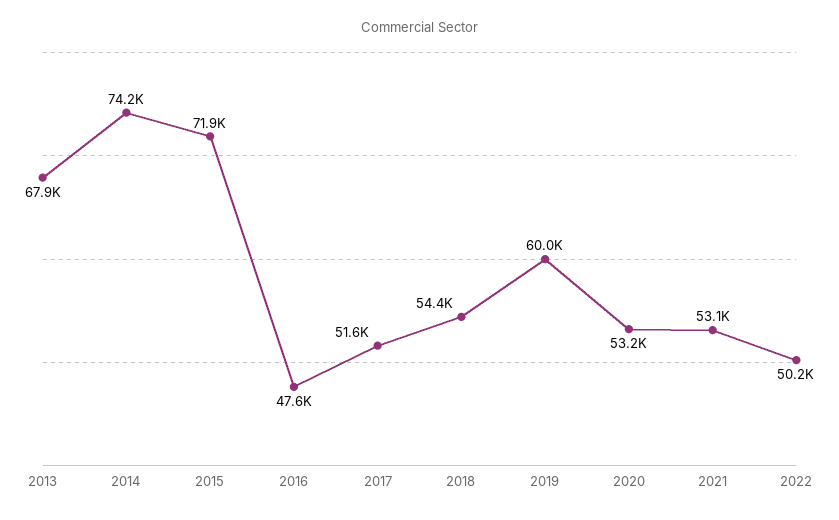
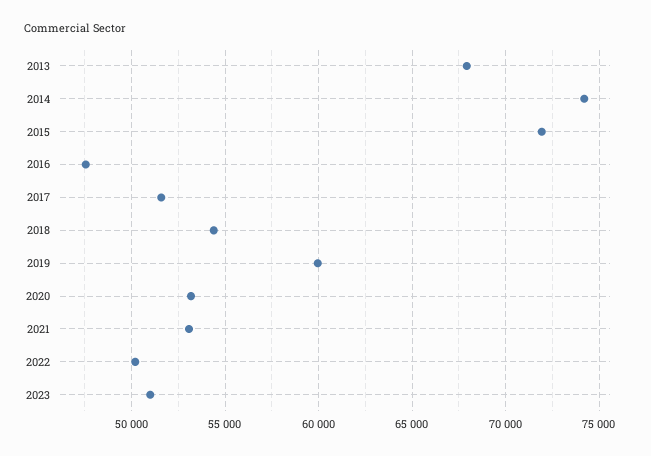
2023: none -> 51000

